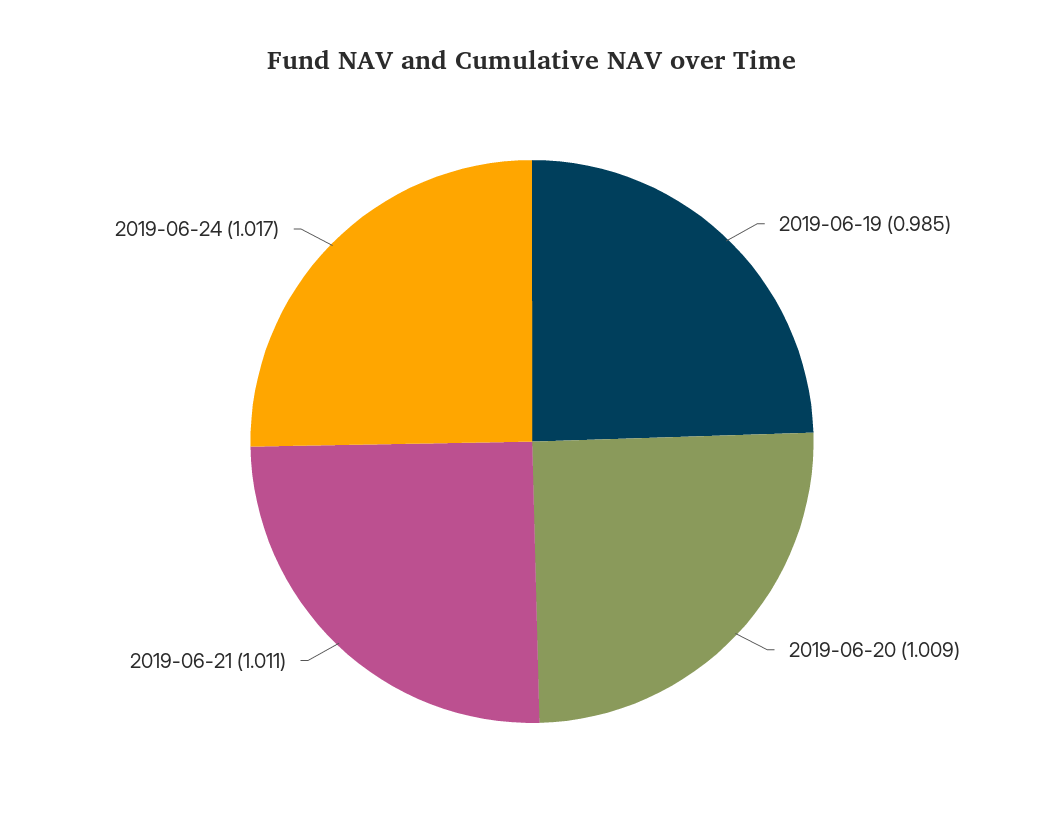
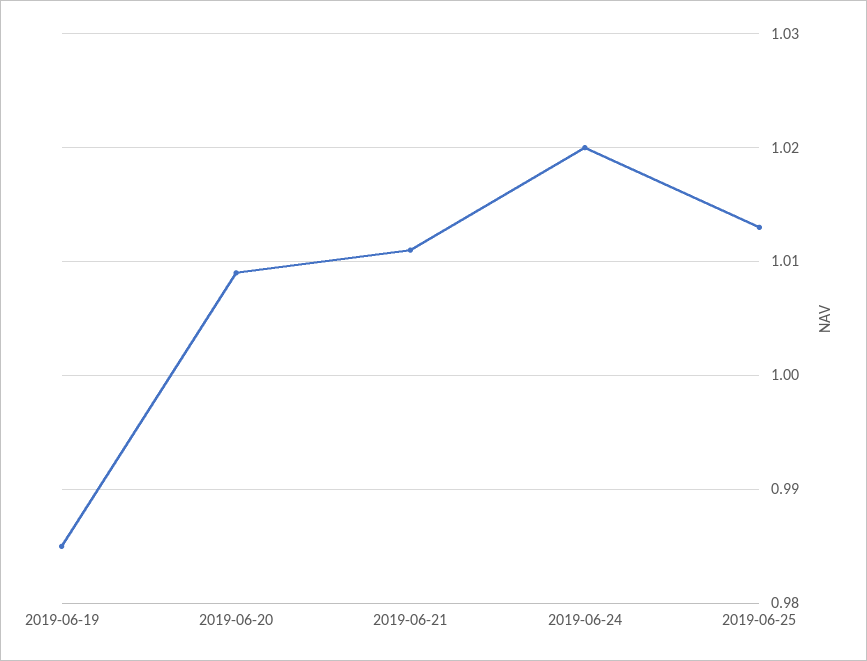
2019-06-24: 1.017 -> 1.02
2019-06-25: none -> 1.013

